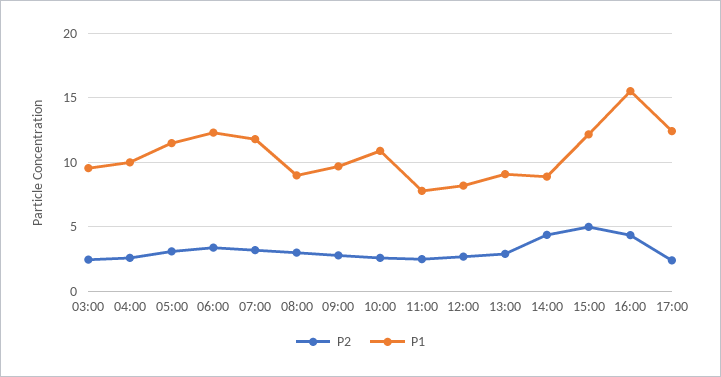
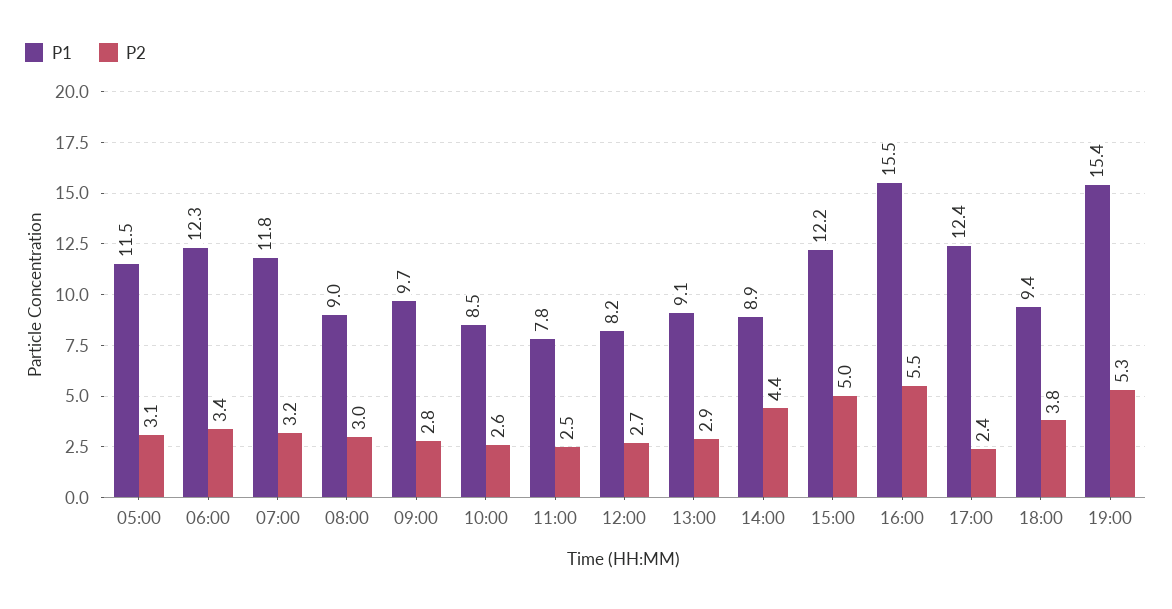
P2, 03:00: 2.5 -> none
P1, 03:00: 9.5 -> none
P2, 04:00: 2.5 -> none
P1, 04:00: 10 -> none
P1, 10:00: 11 -> 8.5
P2, 16:00: 4.5 -> 5.5
P1, 18:00: none -> 9.4
P2, 18:00: none -> 3.8
P1, 19:00: none -> 15.4
P2, 19:00: none -> 5.3

